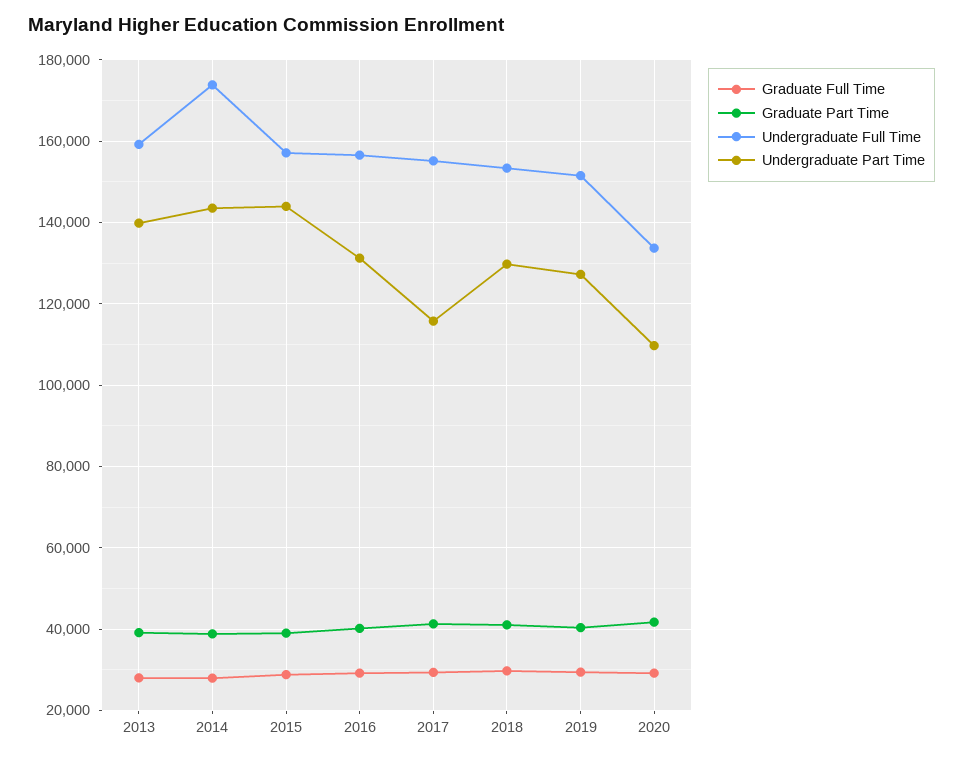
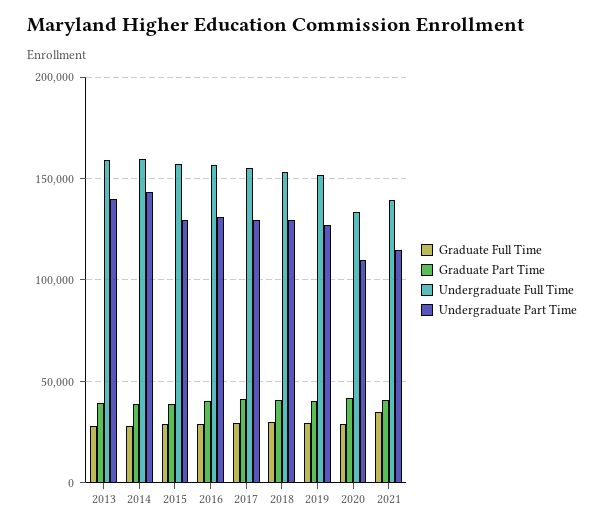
Undergraduate Full Time, 2014: 174000 -> 160000
Undergraduate Part Time, 2015: 144000 -> 130000
Undergraduate Part Time, 2017: 116000 -> 130000
Graduate Full Time, 2021: none -> 35000
Graduate Part Time, 2021: none -> 40000
Undergraduate Full Time, 2021: none -> 140000
Undergraduate Part Time, 2021: none -> 115000

